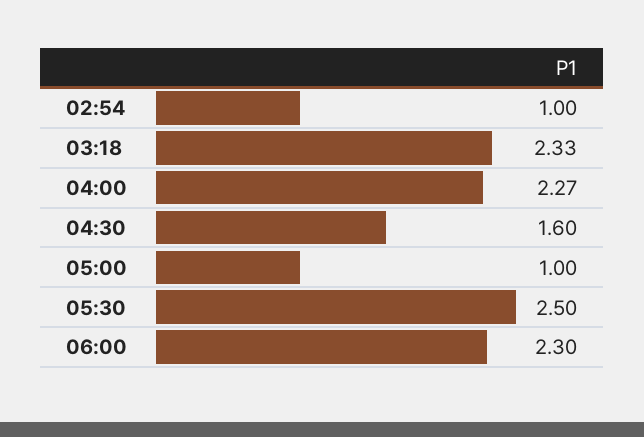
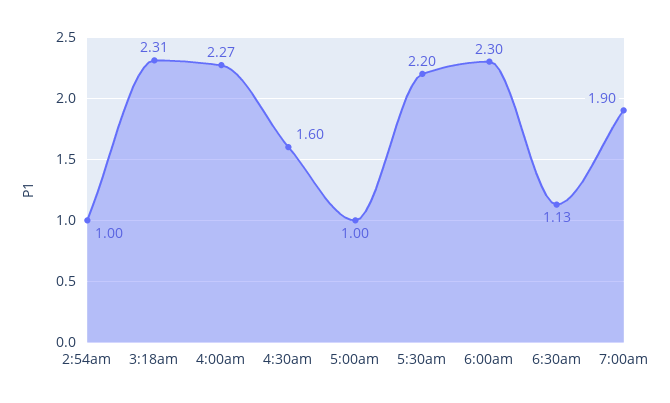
03:18: 2.33 -> 2.31
05:30: 2.5 -> 2.2
6:30am: none -> 1.13
7:00am: none -> 1.9

